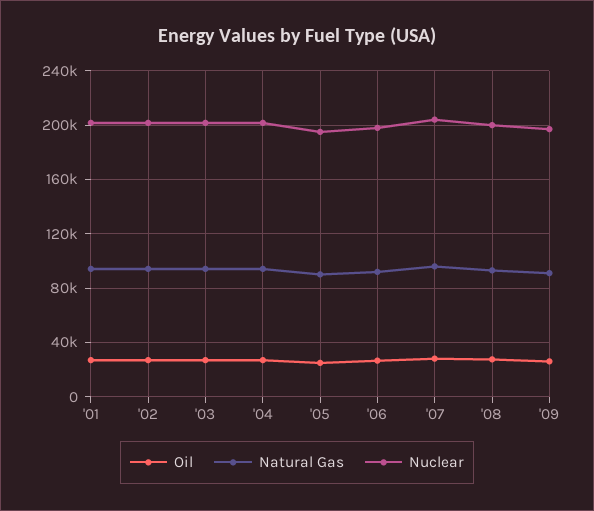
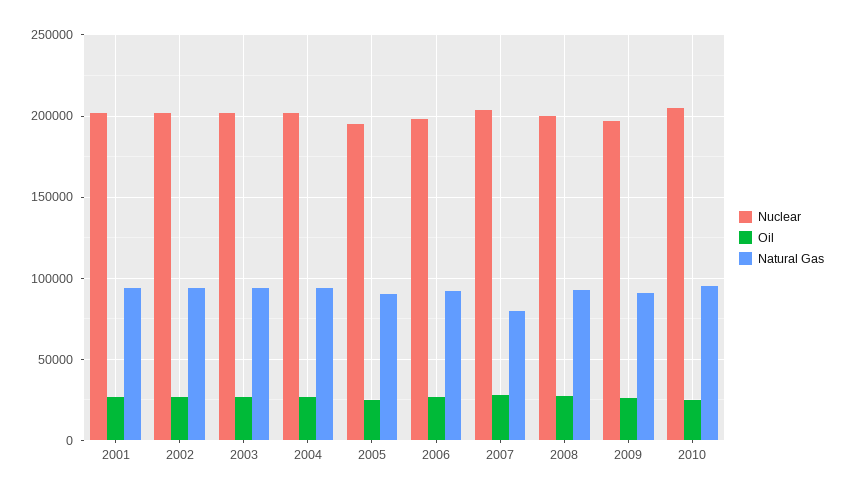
Natural Gas, '07: 95000 -> 80000
Nuclear, 2010: none -> 205000
Oil, 2010: none -> 25000
Natural Gas, 2010: none -> 95000

